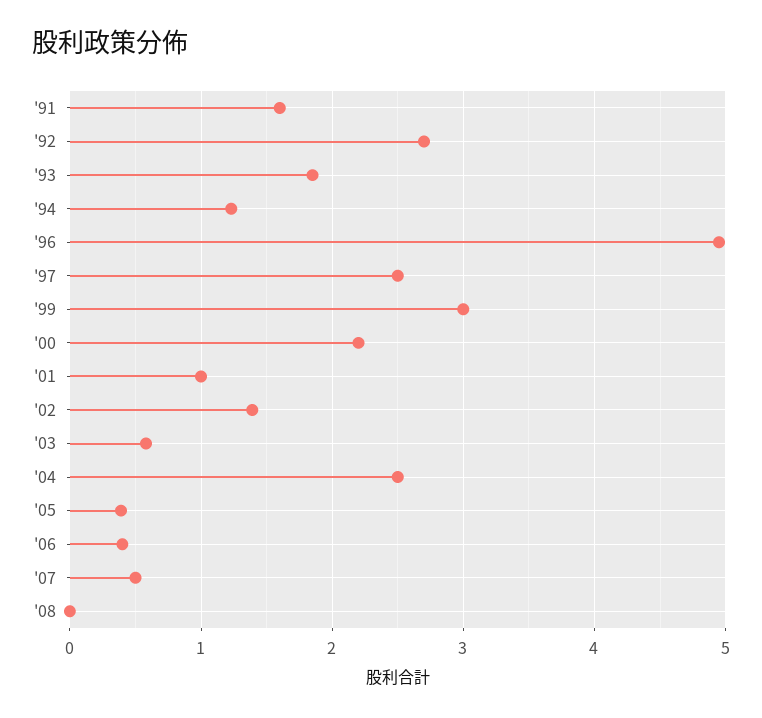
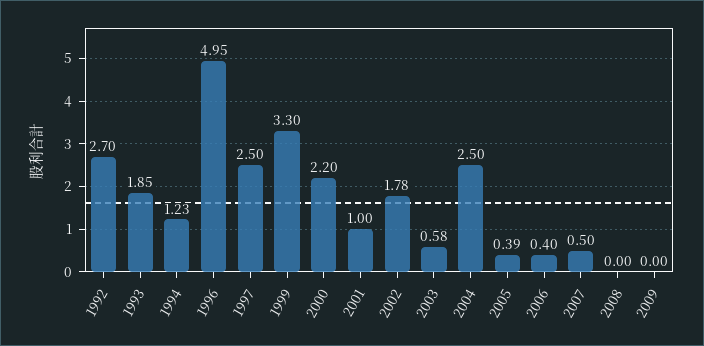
'91: 1.6 -> none
'99: 3 -> 3.3
'02: 1.4 -> 1.78
2009: none -> 0

